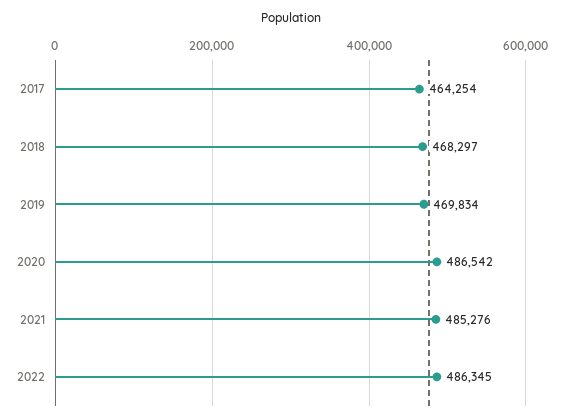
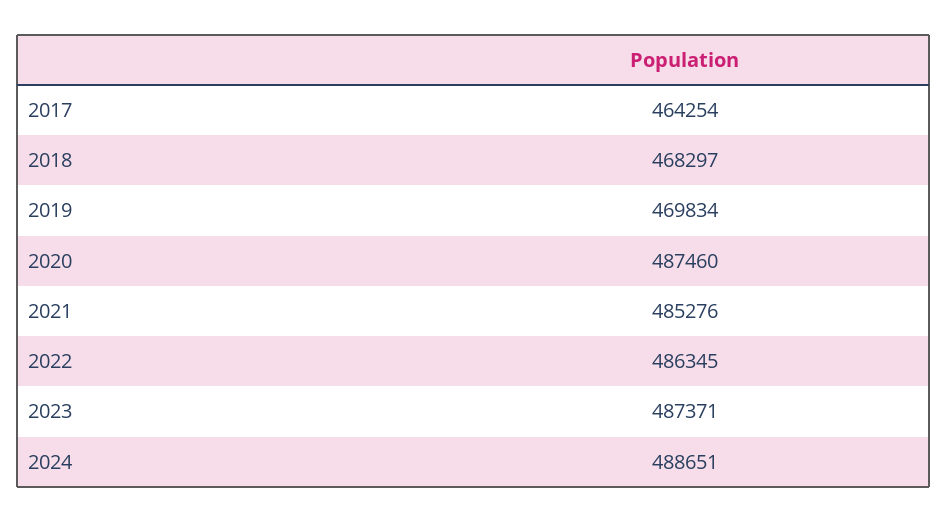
2020: 486542 -> 487460
2023: none -> 487371
2024: none -> 488651

